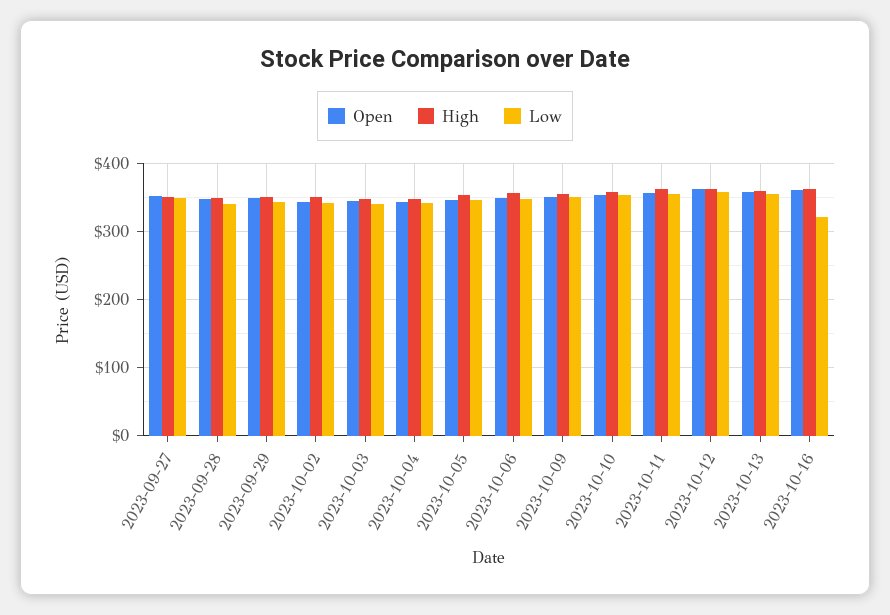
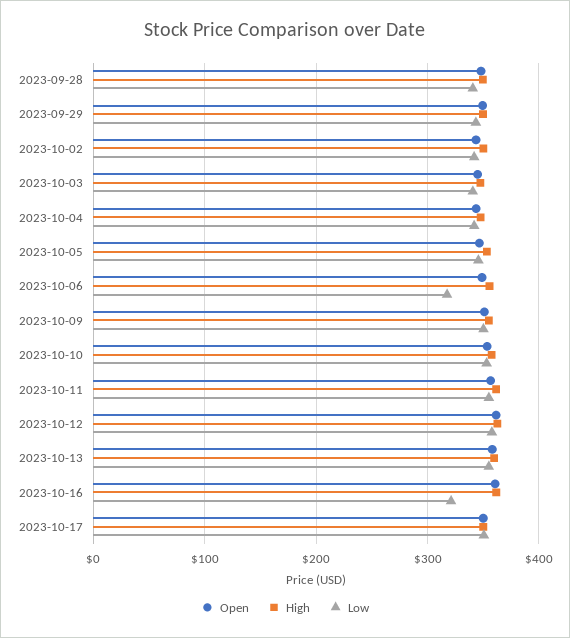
Open, 2023-09-27: 350 -> none
High, 2023-09-27: 350 -> none
Low, 2023-09-27: 350 -> none
Low, 2023-10-06: 350 -> 320
Open, 2023-10-17: none -> 350
High, 2023-10-17: none -> 350
Low, 2023-10-17: none -> 350

